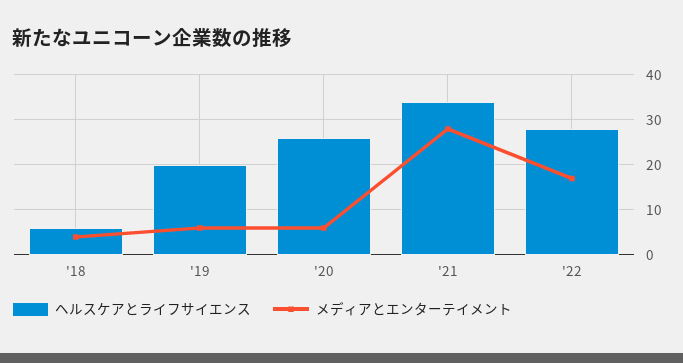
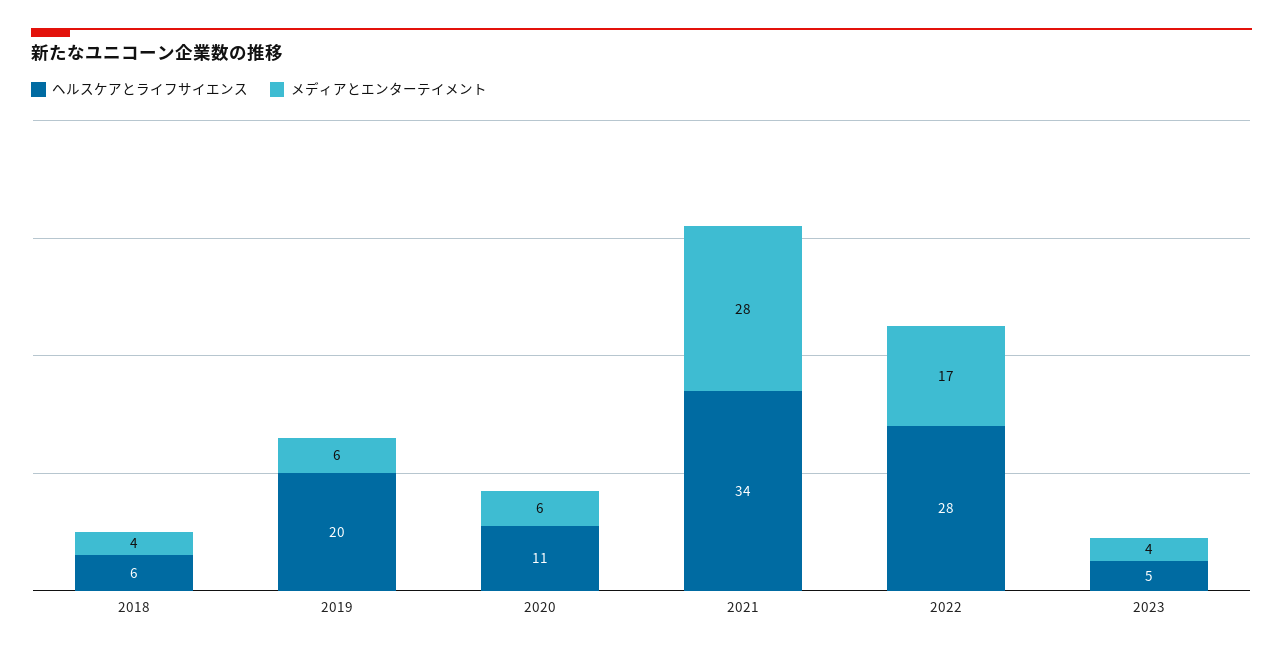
ヘルスケアとライフサイエンス, '20: 25 -> 11
ヘルスケアとライフサイエンス, 2023: none -> 5
メディアとエンターテイメント, 2023: none -> 4

